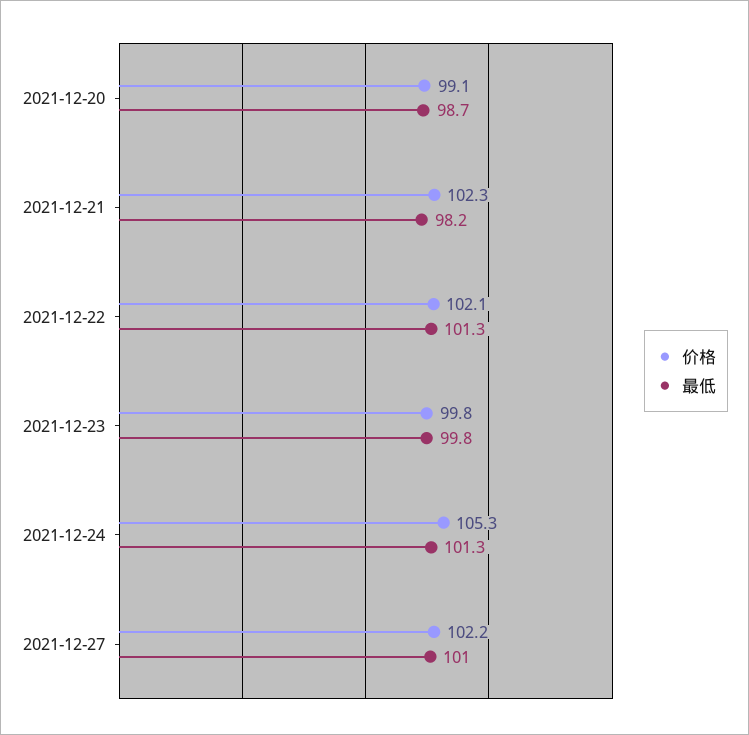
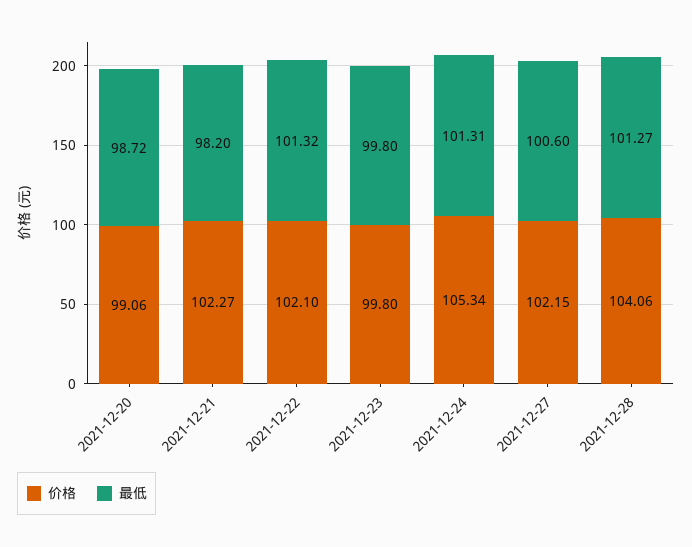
最低, 2021-12-27: 101 -> 100.6
价格, 2021-12-28: none -> 104.06
最低, 2021-12-28: none -> 101.27

